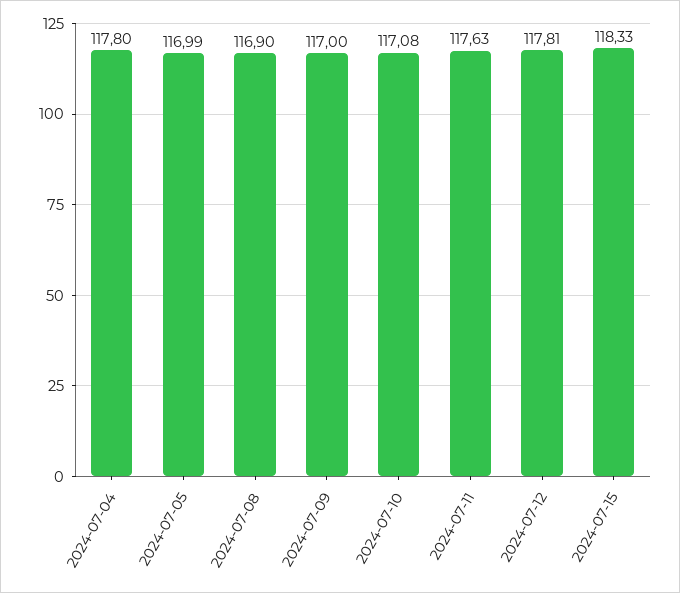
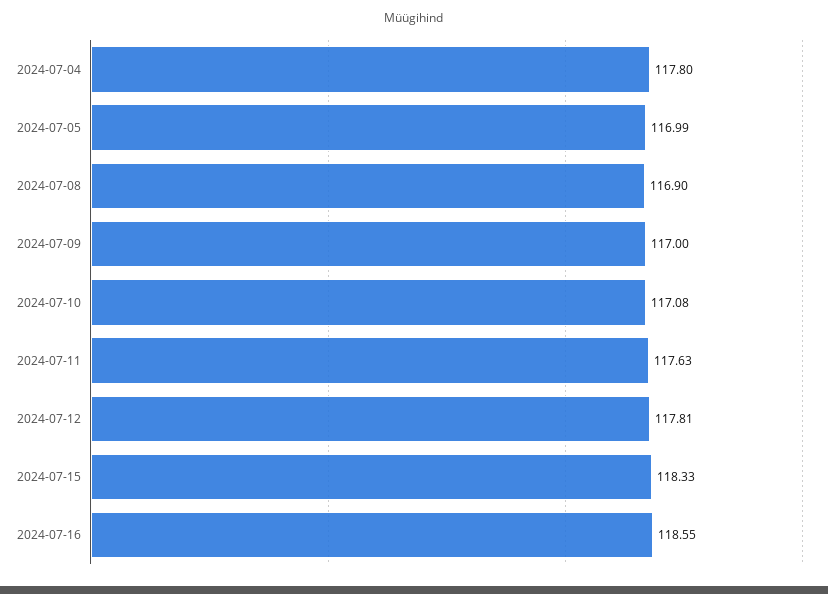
2024-07-16: none -> 118.55

